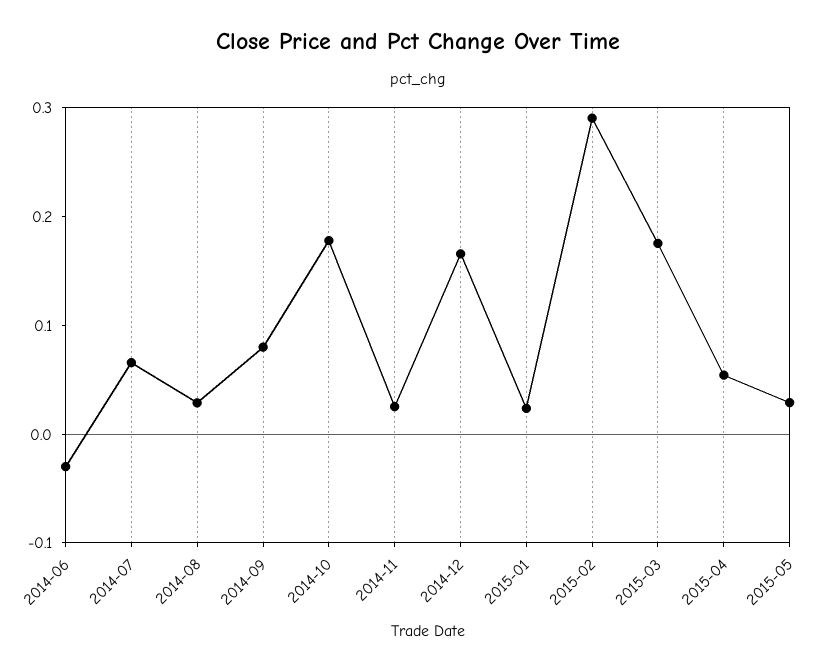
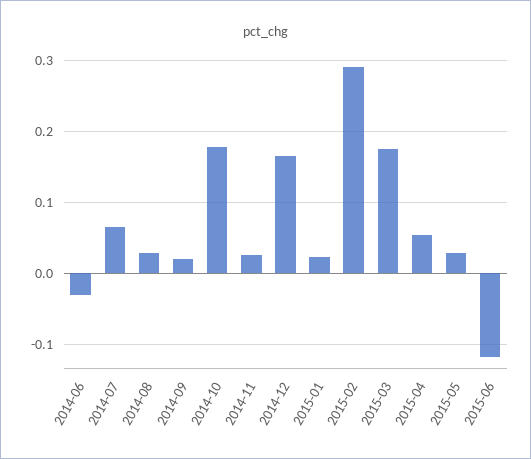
2014-09: 0.08 -> 0.02
2015-06: none -> -0.12

